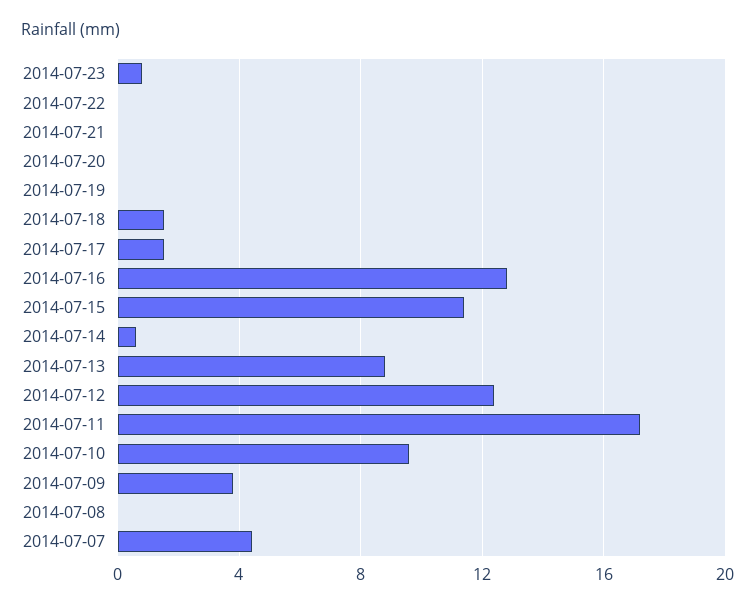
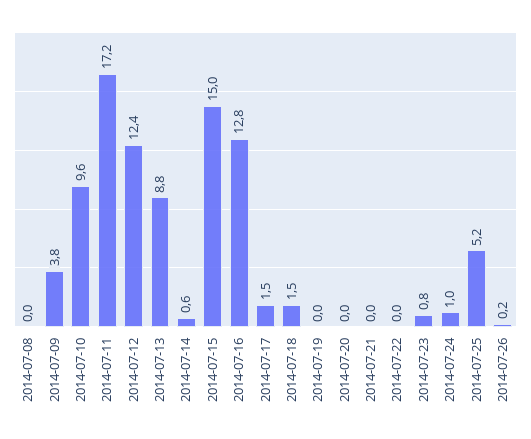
2014-07-15: 11.5 -> 15
2014-07-07: 4.5 -> none
2014-07-24: none -> 1
2014-07-25: none -> 5.2
2014-07-26: none -> 0.2

